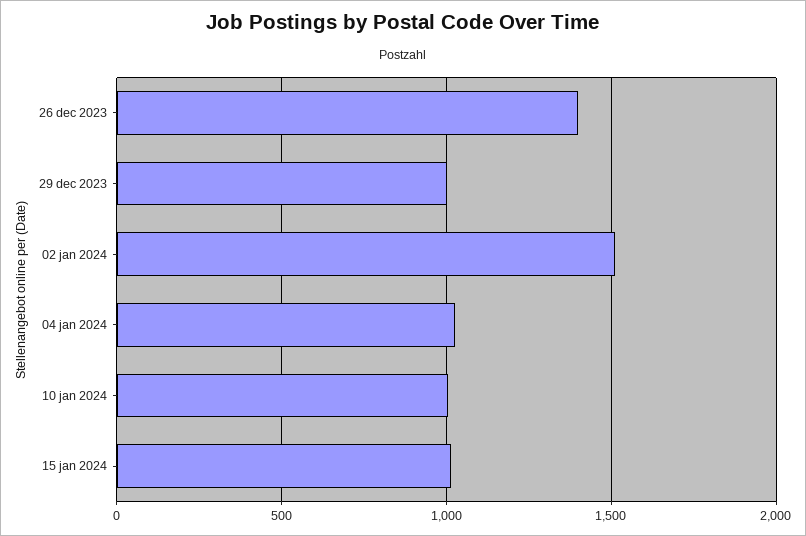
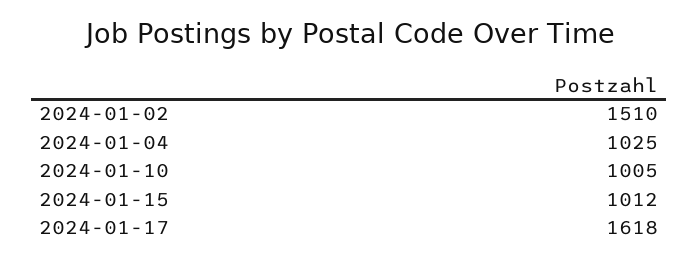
26 dec 2023: 1400 -> none
29 dec 2023: 1000 -> none
2024-01-17: none -> 1618

